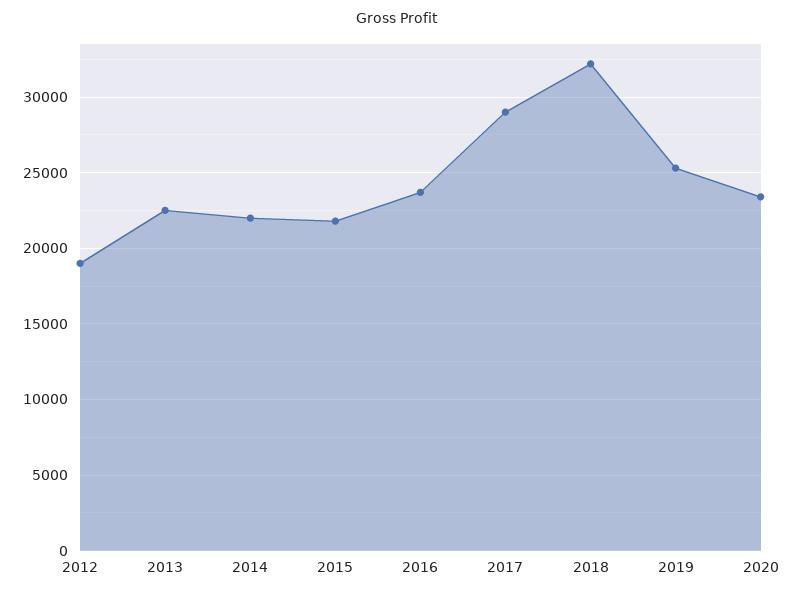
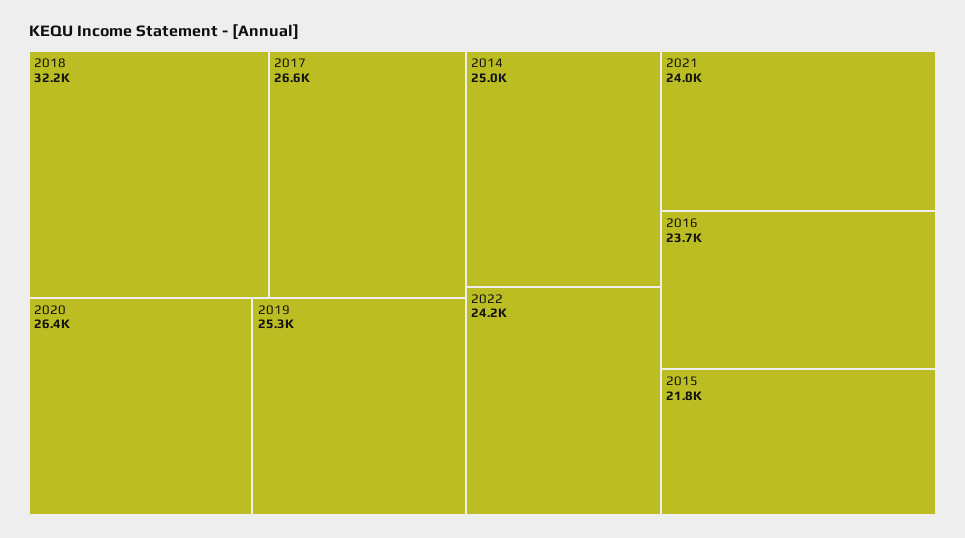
2012: 19000 -> none
2013: 22500 -> none
2014: 22000 -> 25000
2017: 29000 -> 26600
2020: 23500 -> 26400
2022: none -> 24200
2021: none -> 24000

